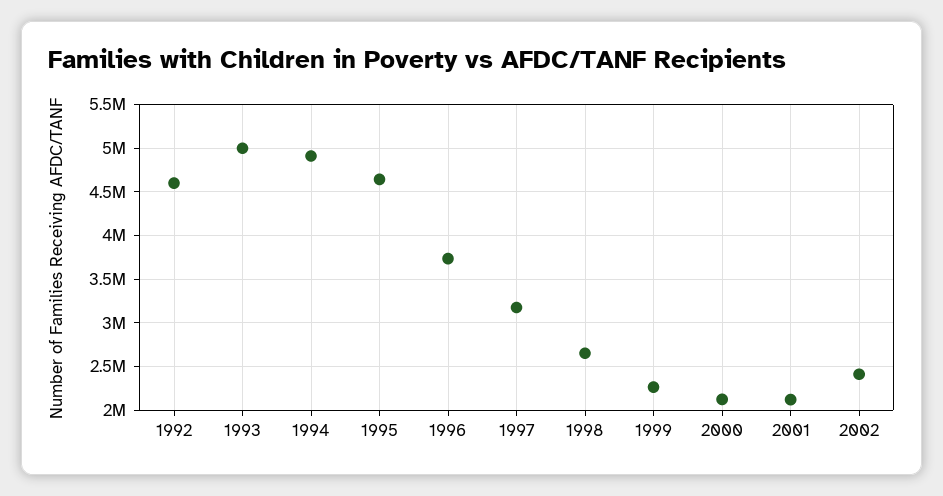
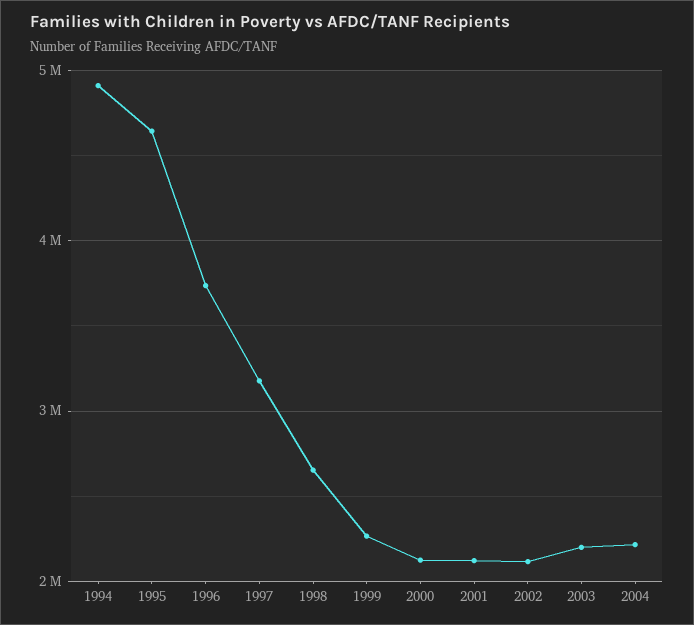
1992: 4600000 -> none
1993: 5000000 -> none
2002: 2400000 -> 2100000
2003: none -> 2200000
2004: none -> 2200000

